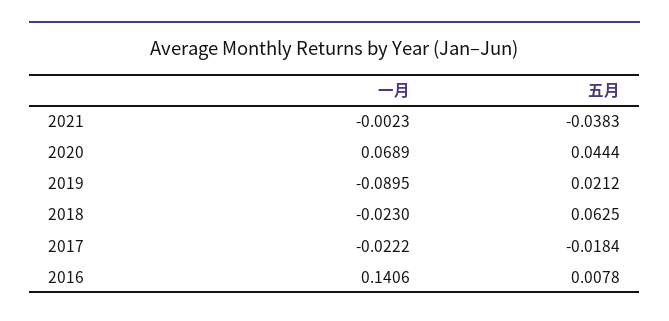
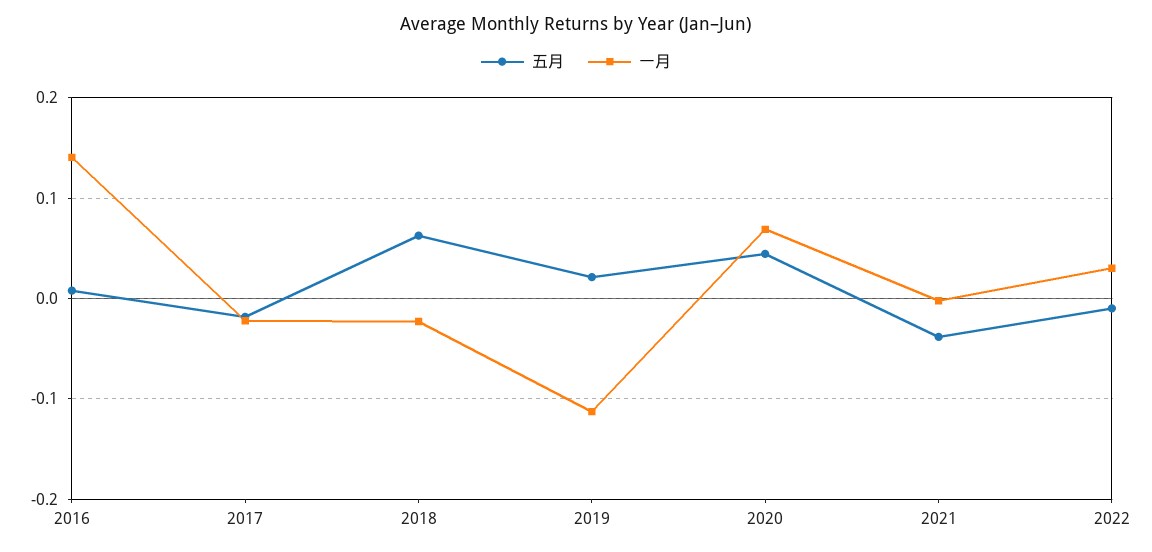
一月, 2019: -0.0895 -> -0.11
五月, 2022: none -> -0.01
一月, 2022: none -> 0.03

